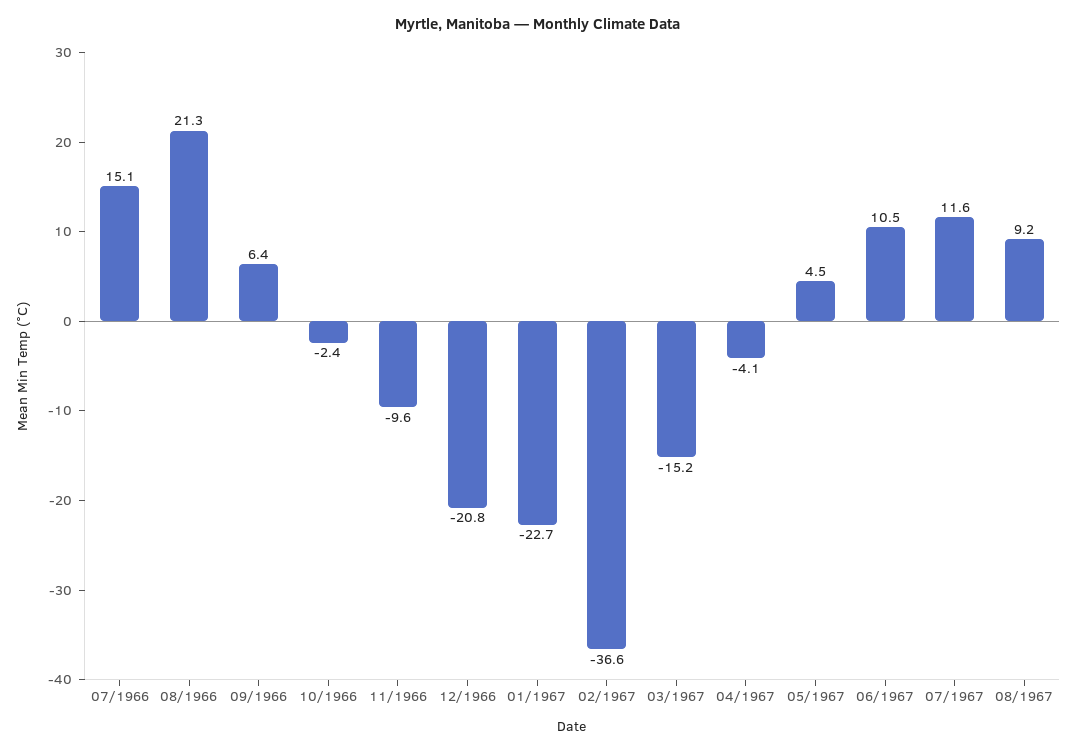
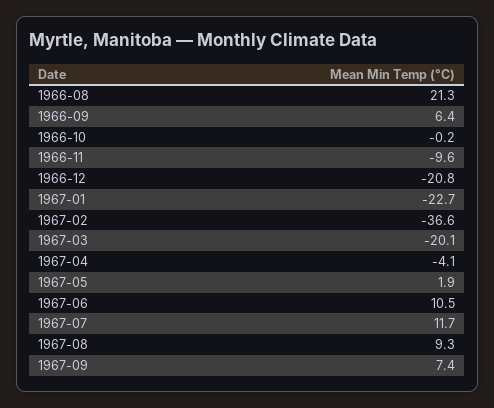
07/1966: 15.1 -> none
10/1966: -2.4 -> -0.2
03/1967: -15.2 -> -20.1
05/1967: 4.5 -> 1.9
07/1967: 11.6 -> 11.7
08/1967: 9.2 -> 9.3
1967-09: none -> 7.4

